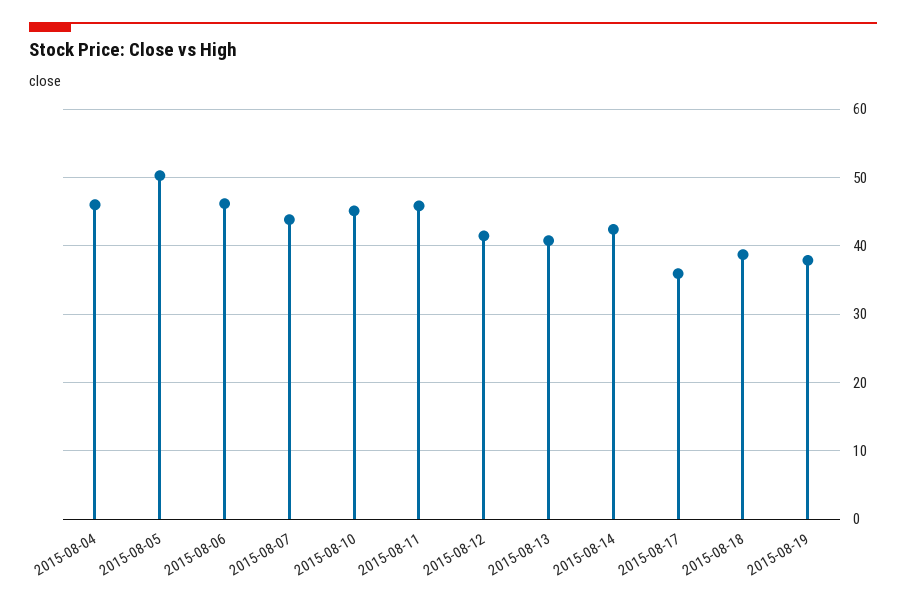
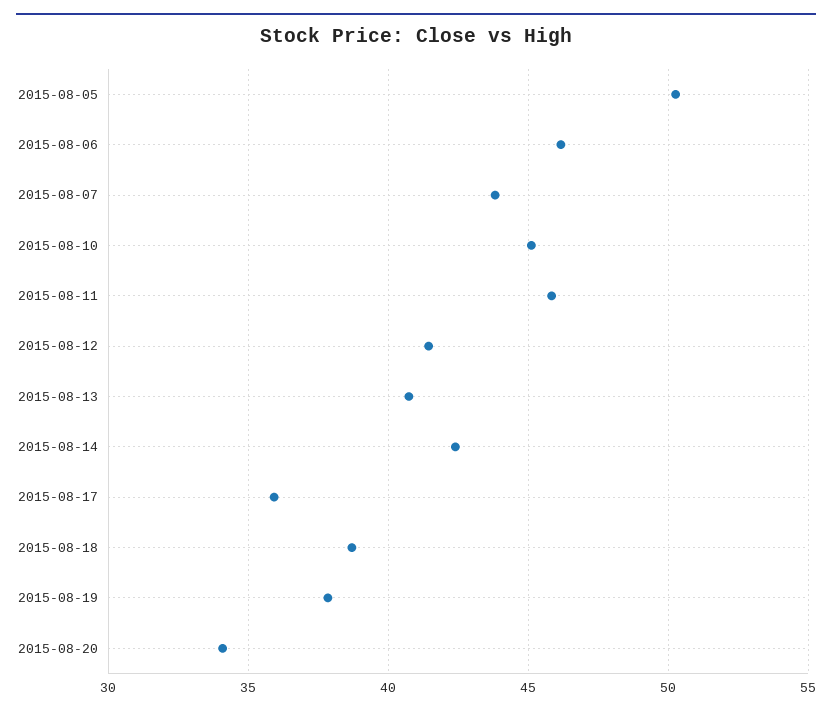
2015-08-04: 46 -> none
2015-08-20: none -> 34

